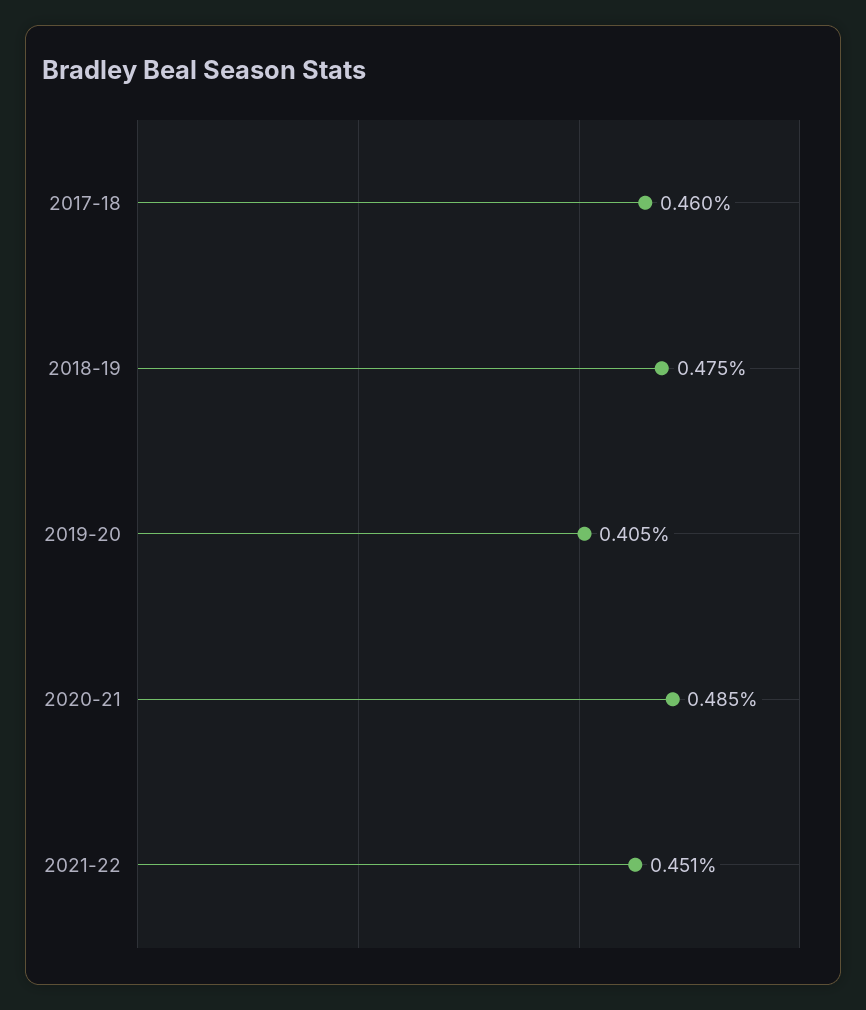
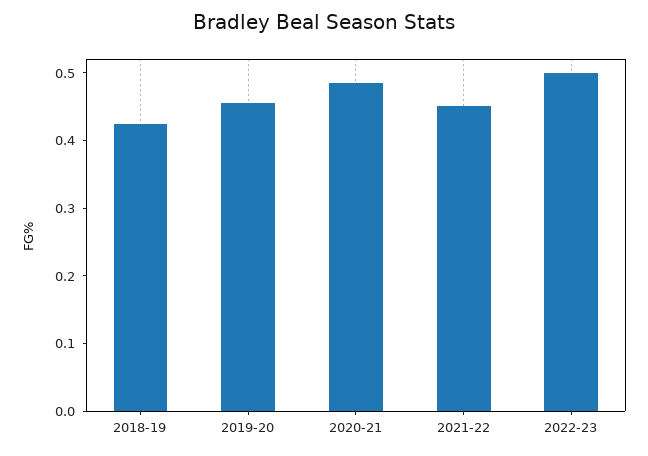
2017-18: 0.46 -> none
2018-19: 0.475 -> 0.42
2019-20: 0.405 -> 0.46
2022-23: none -> 0.5

